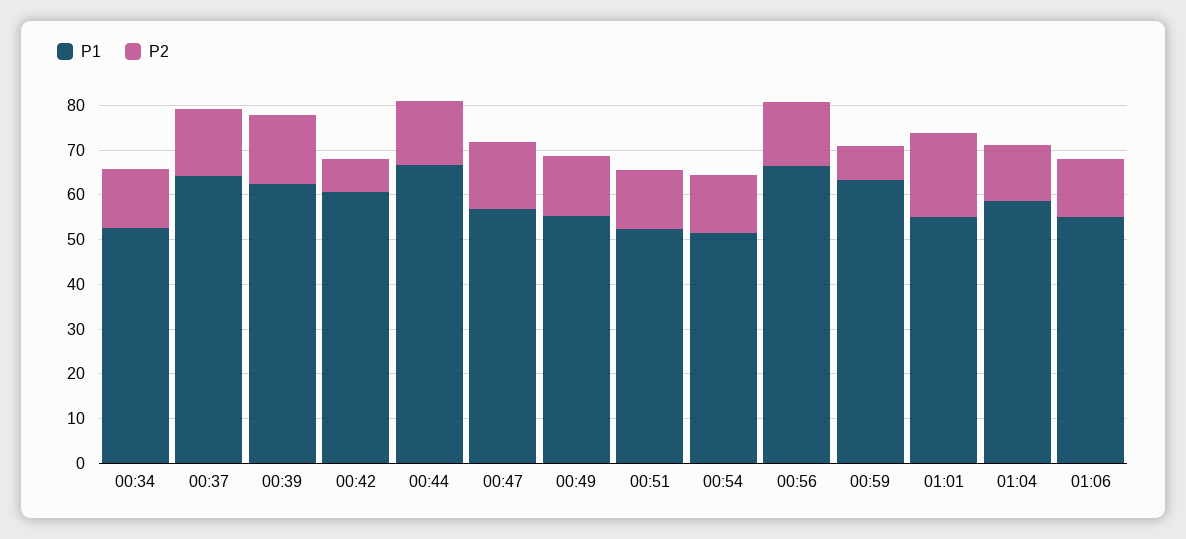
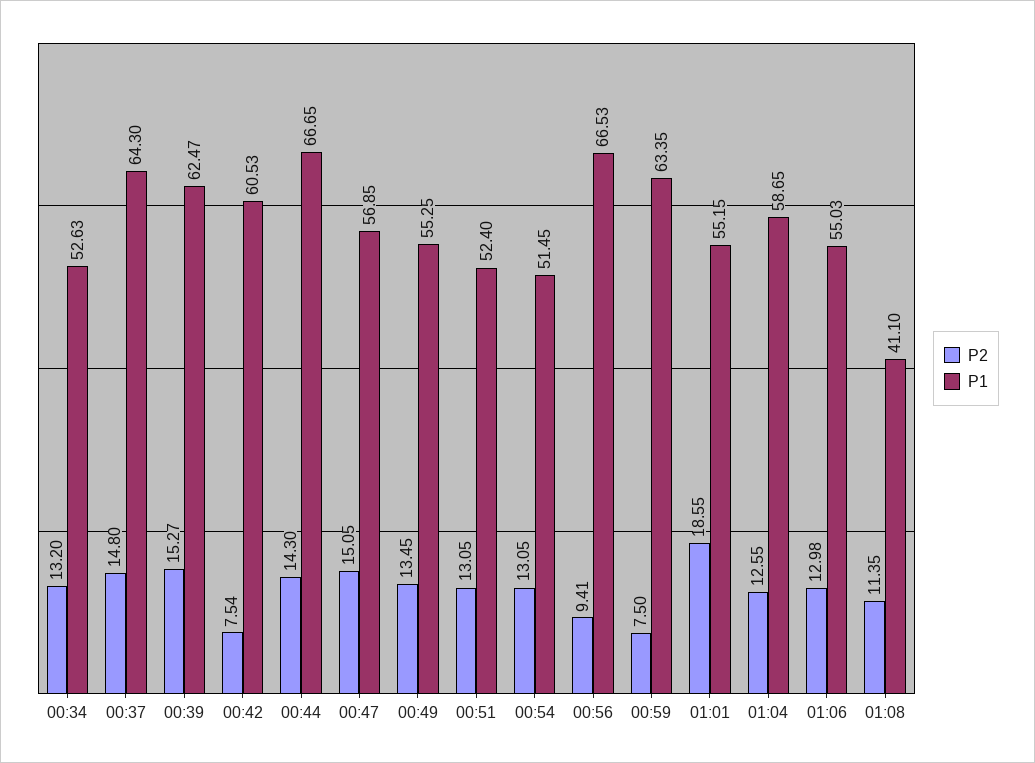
P2, 00:56: 14 -> 9.41
P2, 01:08: none -> 11.35
P1, 01:08: none -> 41.1

